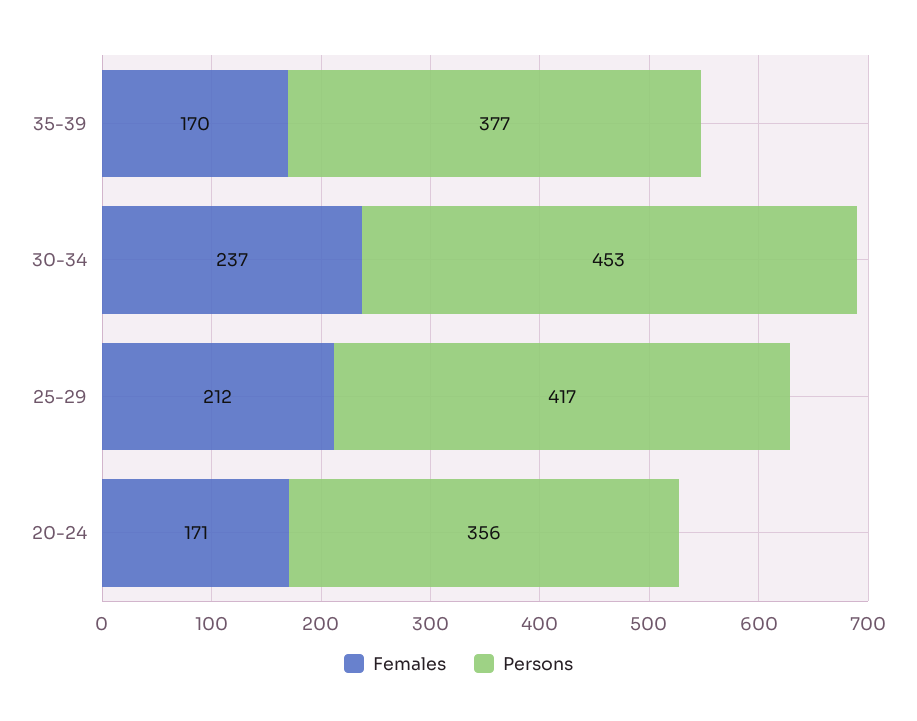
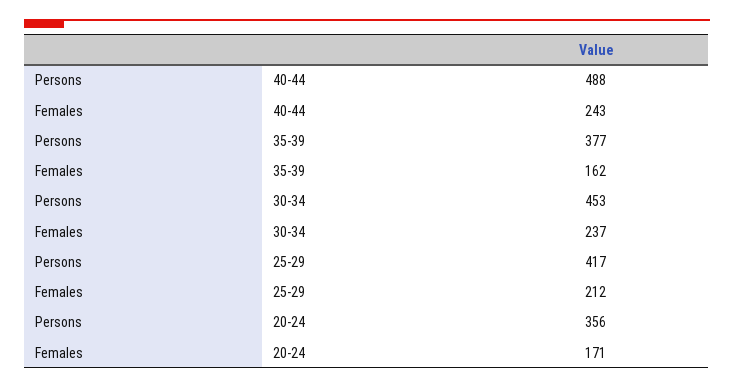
Females, 35-39: 170 -> 162
Persons, 40-44: none -> 488
Females, 40-44: none -> 243

